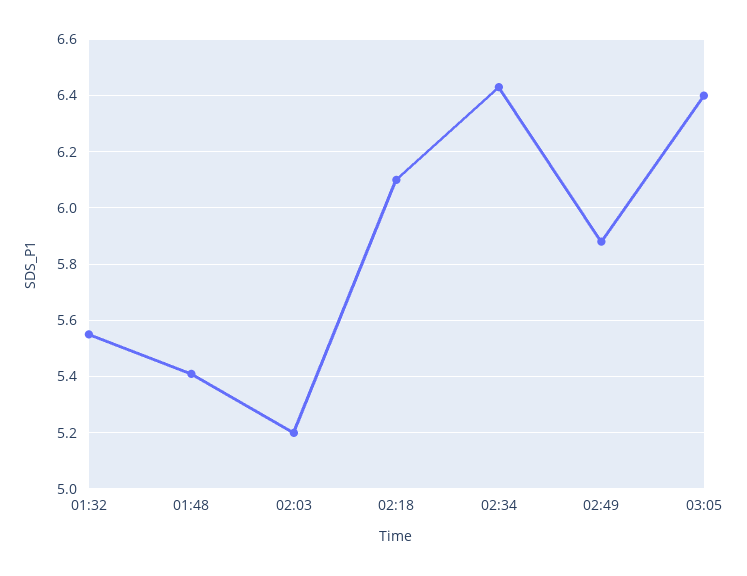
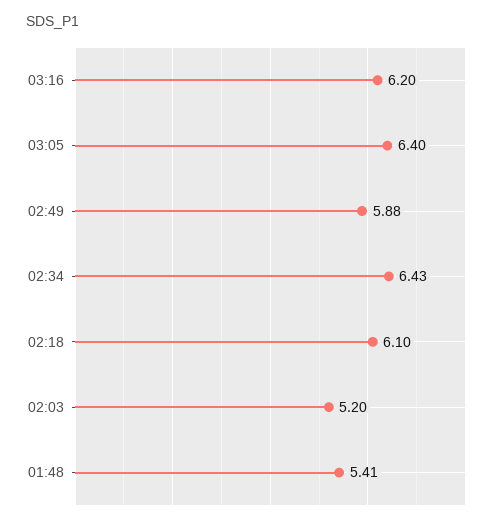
01:32: 5.55 -> none
03:16: none -> 6.2

